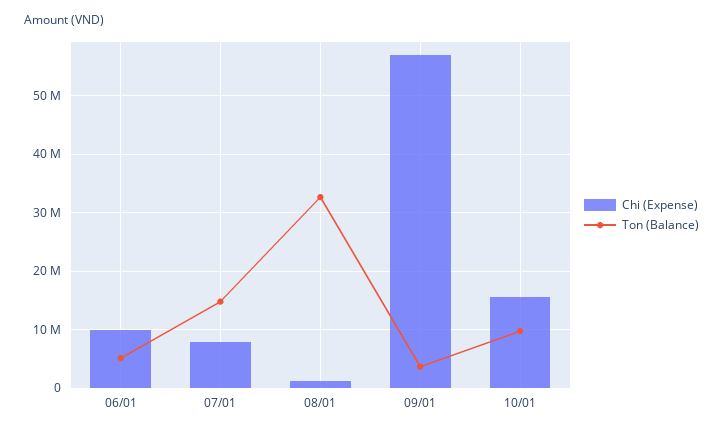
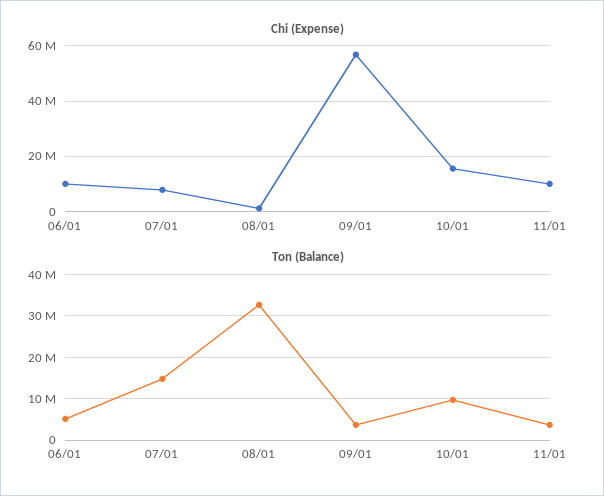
Chi (Expense), 11/01: none -> 10000000
Ton (Balance), 11/01: none -> 4000000

